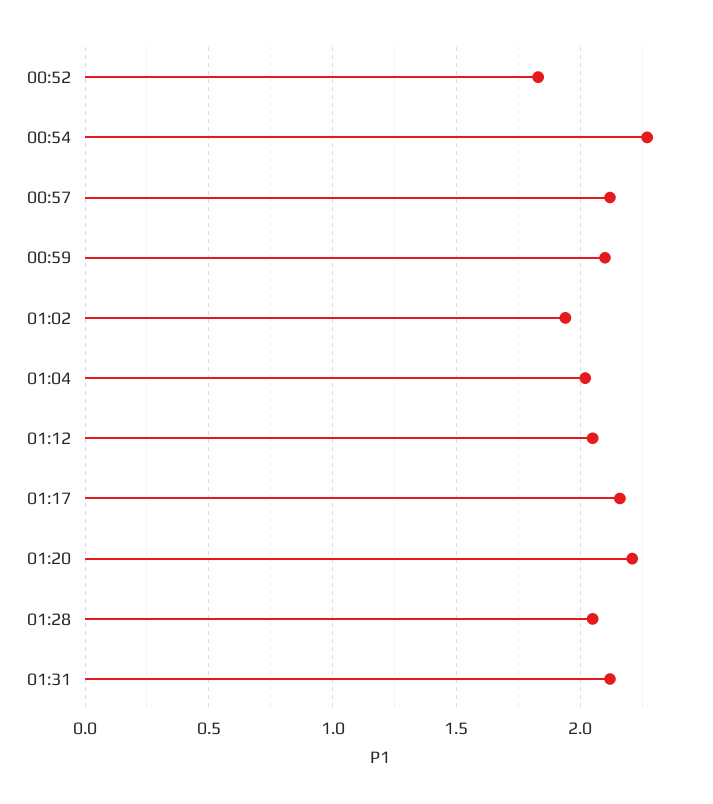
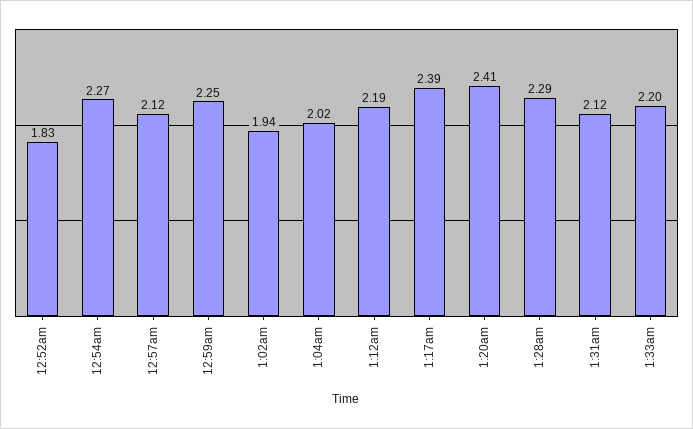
00:59: 2.1 -> 2.25
01:12: 2.05 -> 2.19
01:17: 2.15 -> 2.39
01:20: 2.2 -> 2.41
01:28: 2.05 -> 2.29
1:33am: none -> 2.2

